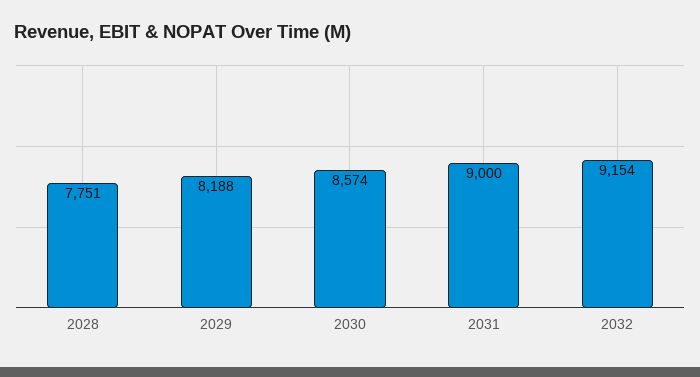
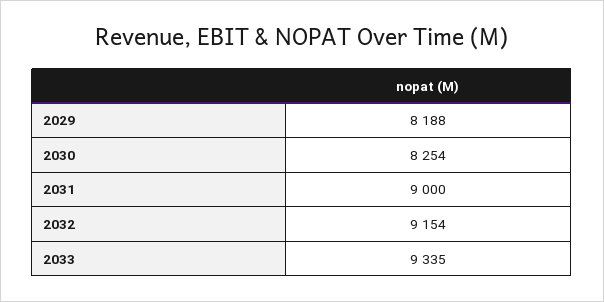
2028: 7751 -> none
2030: 8574 -> 8254
2033: none -> 9335

